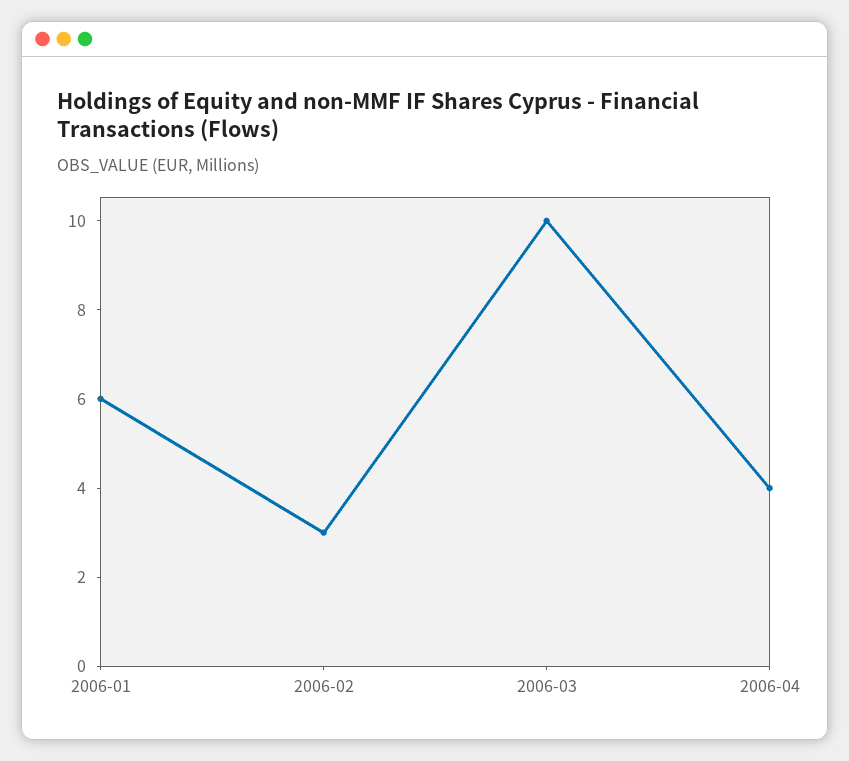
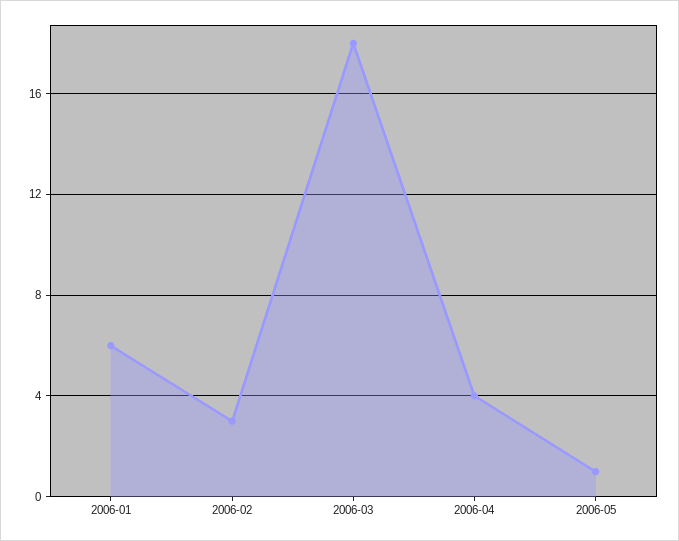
2006-03: 10 -> 18
2006-05: none -> 1

